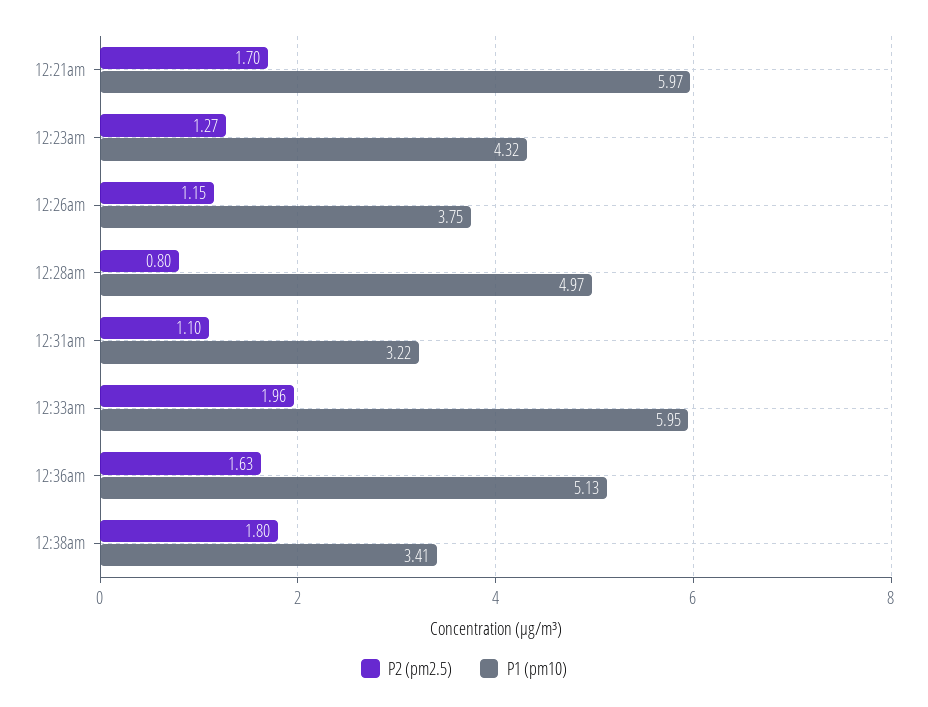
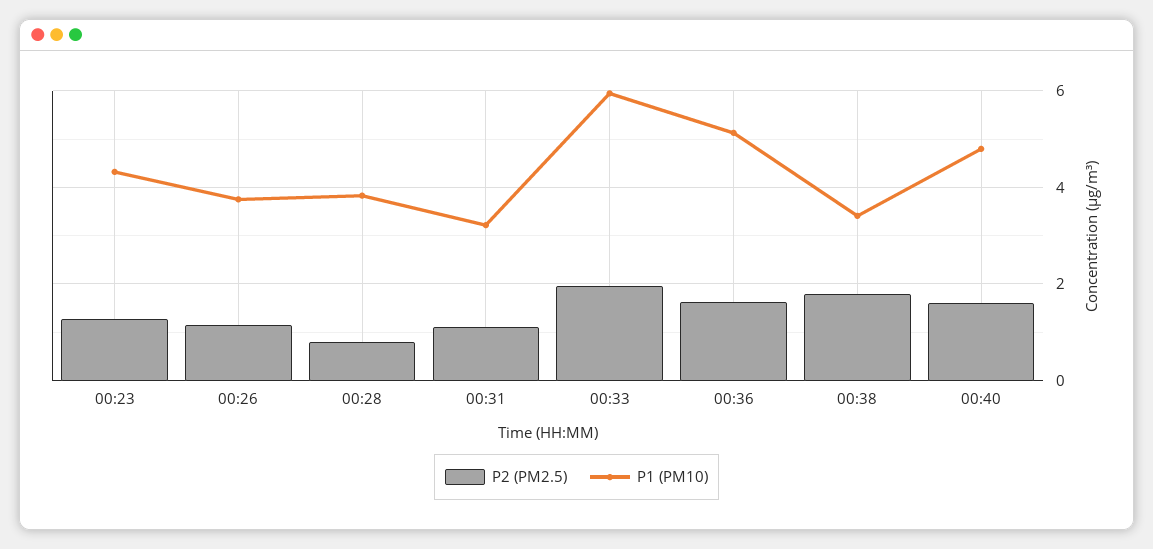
P2 (pm2.5), 12:21am: 1.7 -> none
P1 (pm10), 12:21am: 5.97 -> none
P1 (pm10), 12:28am: 4.97 -> 3.8
P2 (pm2.5), 00:40: none -> 1.6
P1 (pm10), 00:40: none -> 4.8

